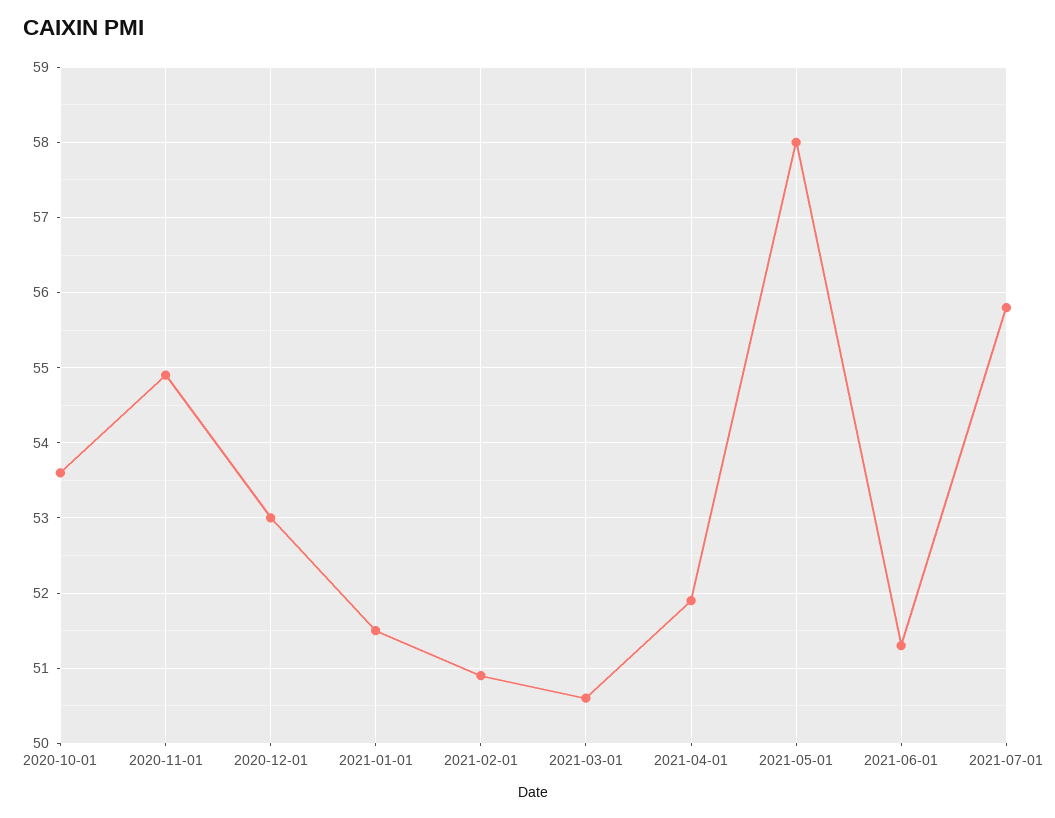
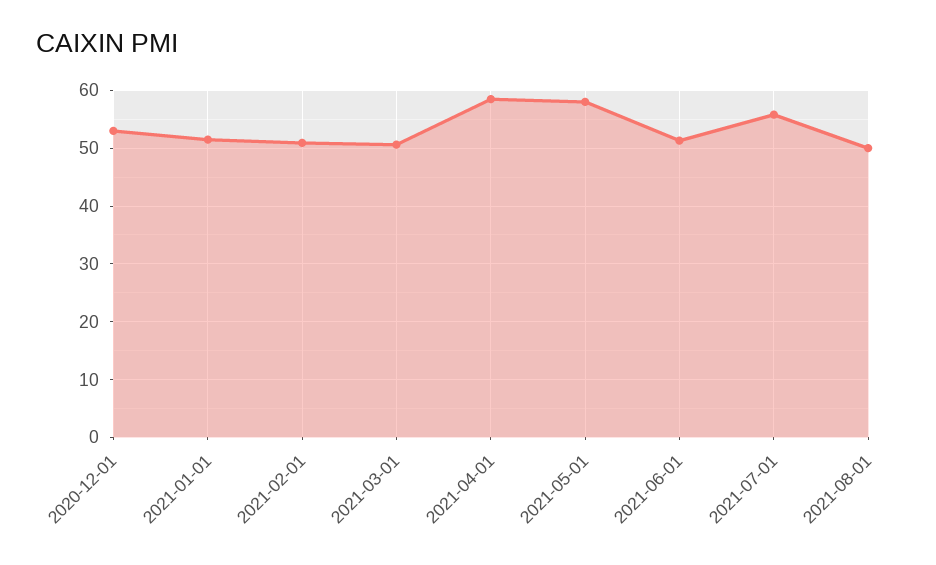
2020-10-01: 53.6 -> none
2020-11-01: 54.9 -> none
2021-04-01: 51.9 -> 58
2021-08-01: none -> 50

